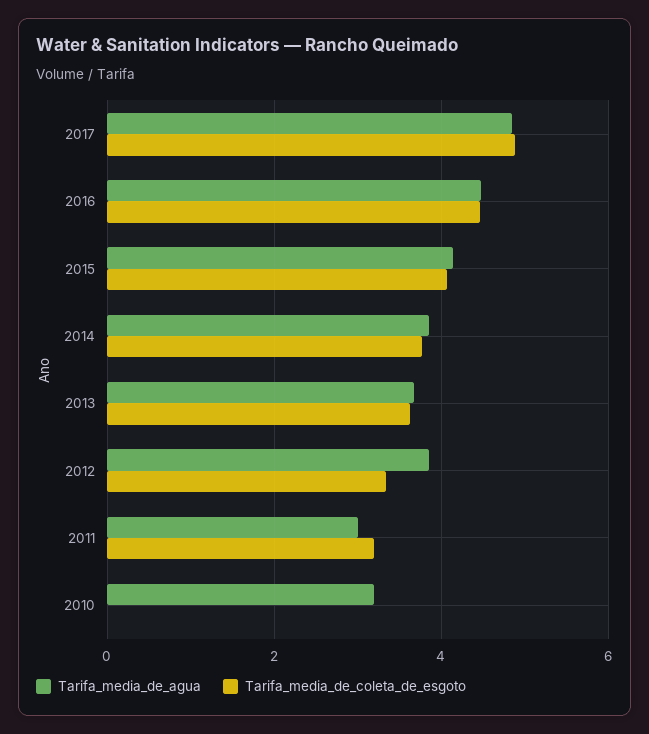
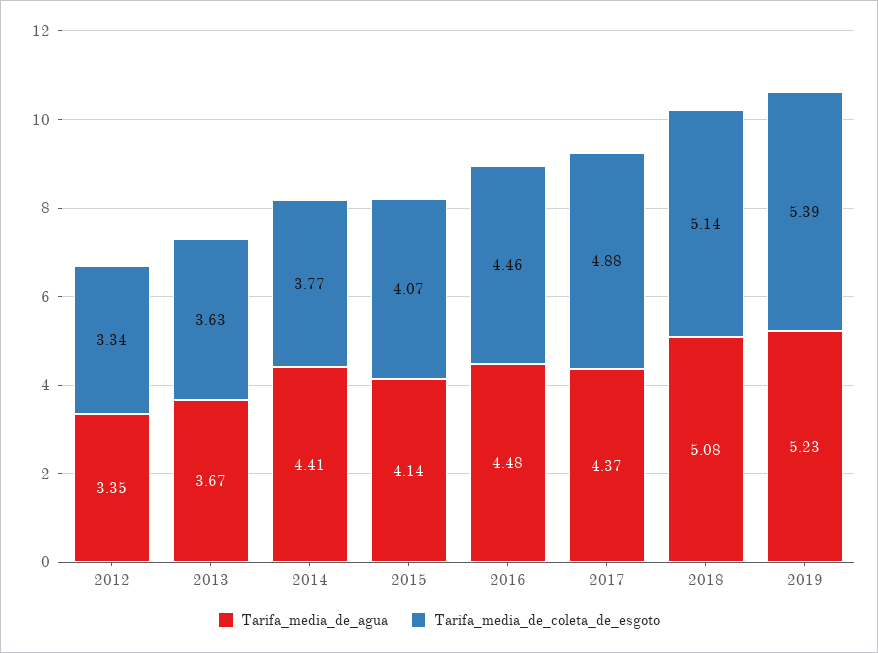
Tarifa_media_de_agua, 2017: 4.8 -> 4.37
Tarifa_media_de_agua, 2014: 3.8 -> 4.41
Tarifa_media_de_agua, 2012: 3.8 -> 3.35
Tarifa_media_de_agua, 2011: 3 -> none
Tarifa_media_de_coleta_de_esgoto, 2011: 3.2 -> none
Tarifa_media_de_agua, 2010: 3.2 -> none
Tarifa_media_de_coleta_de_esgoto, 2010: 0 -> none
Tarifa_media_de_agua, 2018: none -> 5.08
Tarifa_media_de_coleta_de_esgoto, 2018: none -> 5.14
Tarifa_media_de_agua, 2019: none -> 5.23
Tarifa_media_de_coleta_de_esgoto, 2019: none -> 5.39

